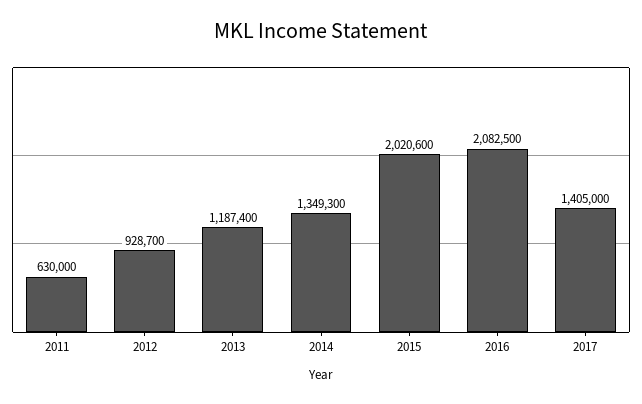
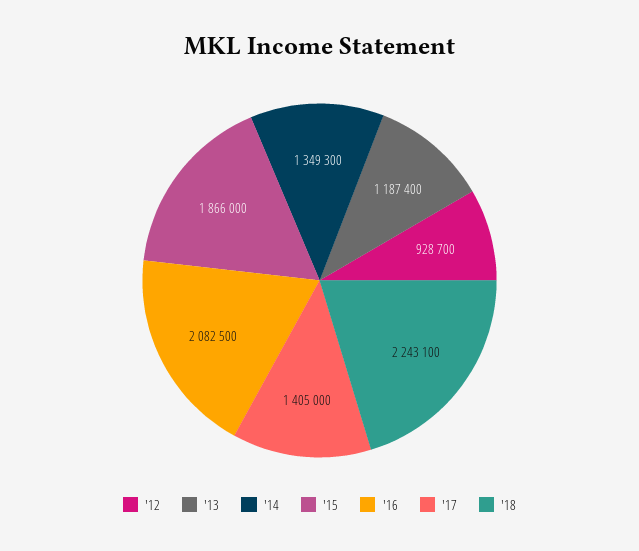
2011: 630000 -> none
2015: 2020600 -> 1866000
'18: none -> 2243100

